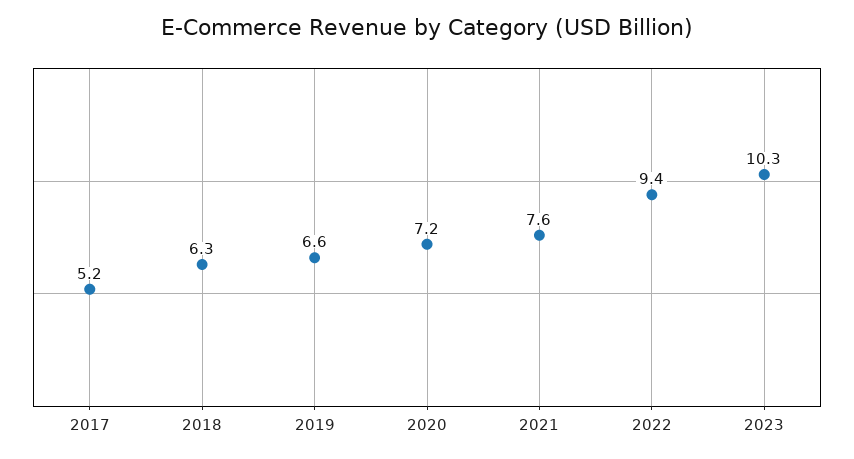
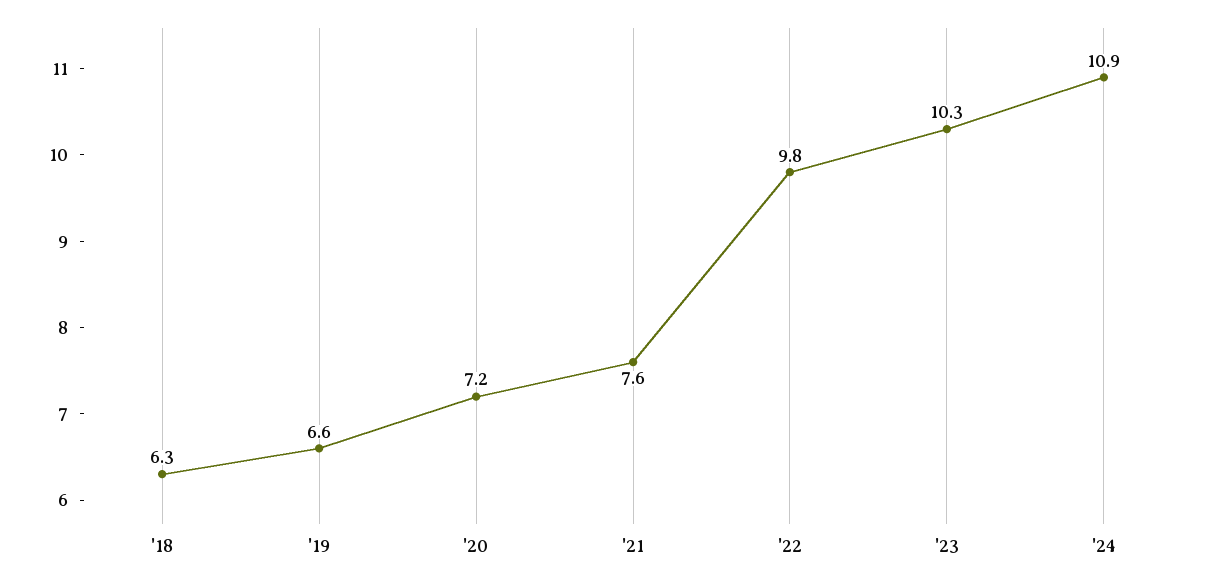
2017: 5.2 -> none
2022: 9.4 -> 9.8
'24: none -> 10.9

